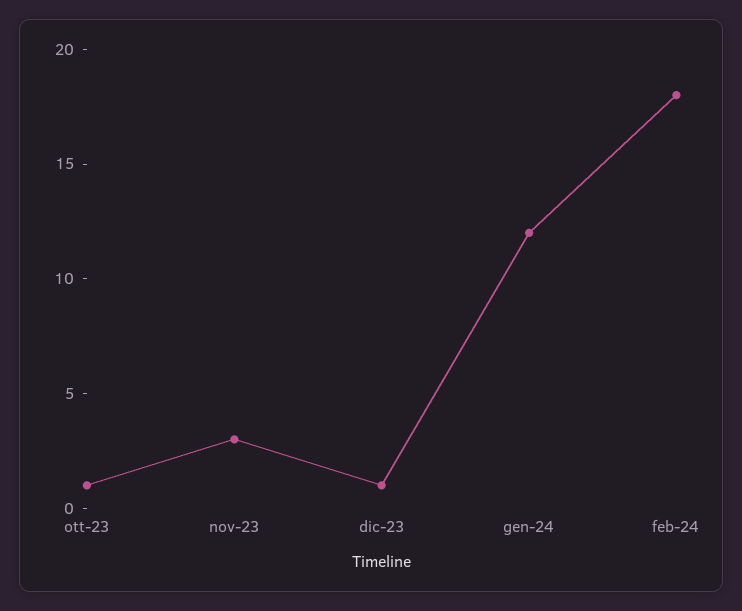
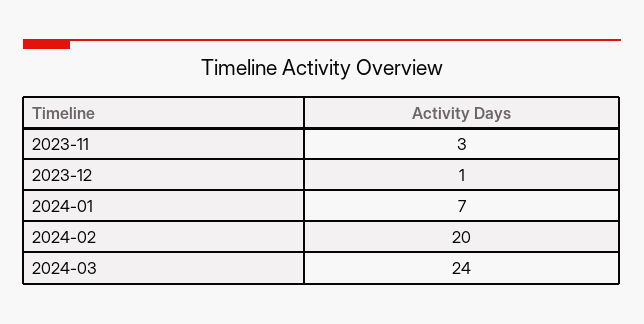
ott-23: 1 -> none
gen-24: 12 -> 7
feb-24: 18 -> 20
2024-03: none -> 24

